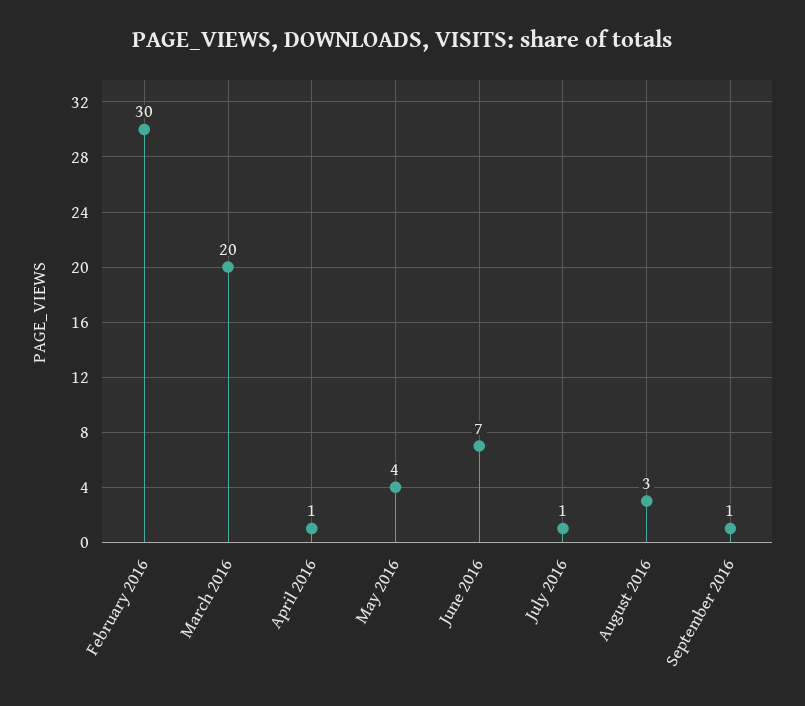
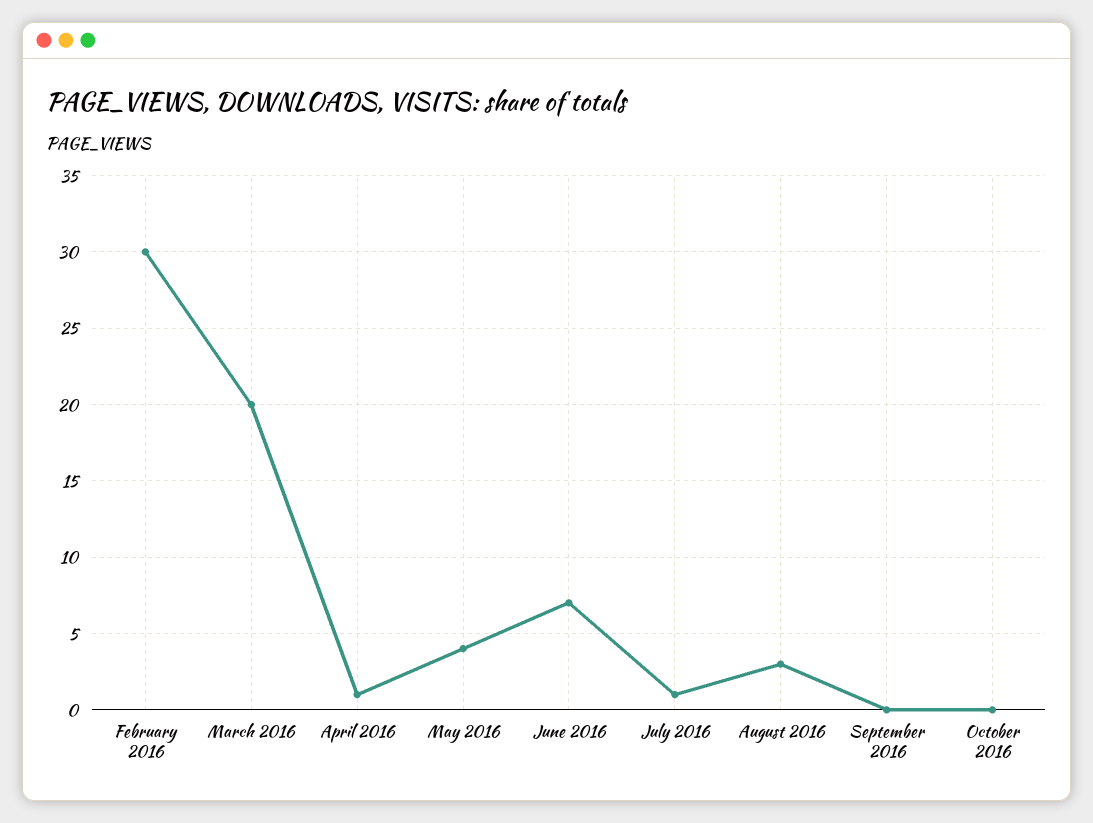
September 2016: 1 -> 0
October 2016: none -> 0

